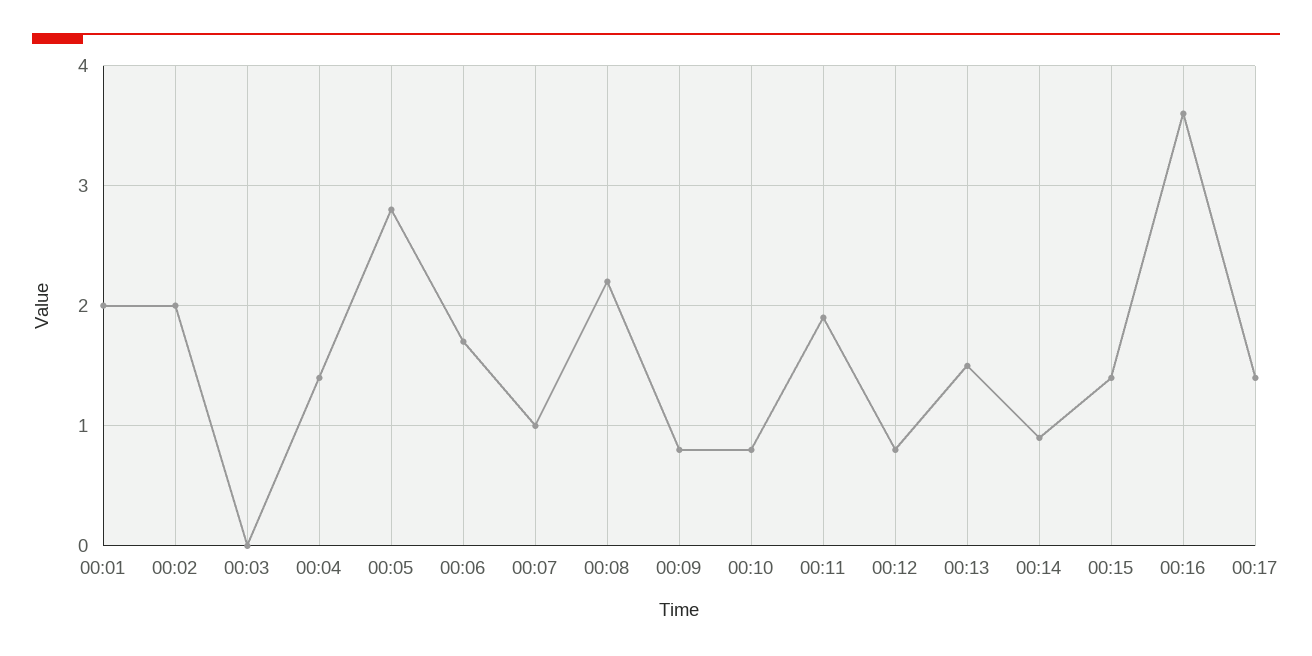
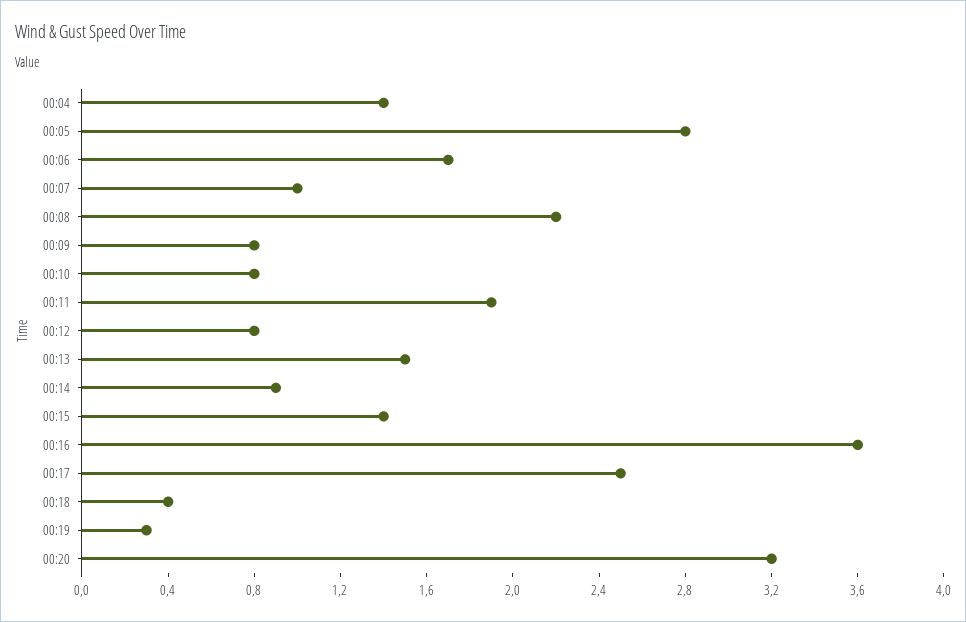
00:01: 2 -> none
00:02: 2 -> none
00:03: 0 -> none
00:17: 1.4 -> 2.5
00:18: none -> 0.4
00:19: none -> 0.3
00:20: none -> 3.2

